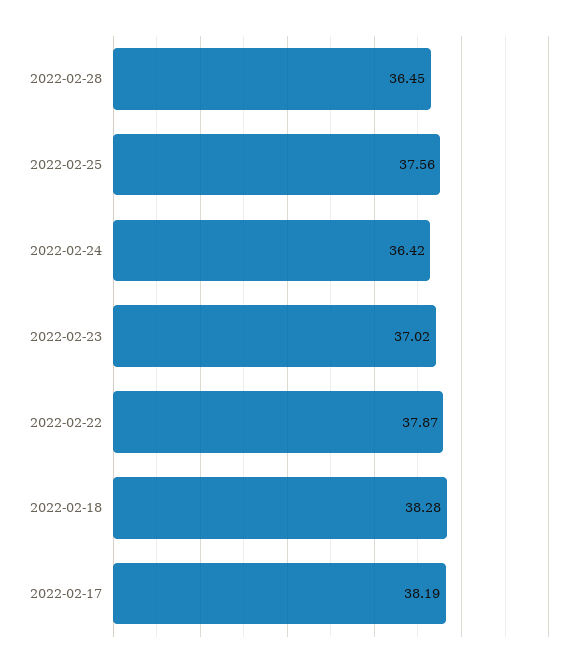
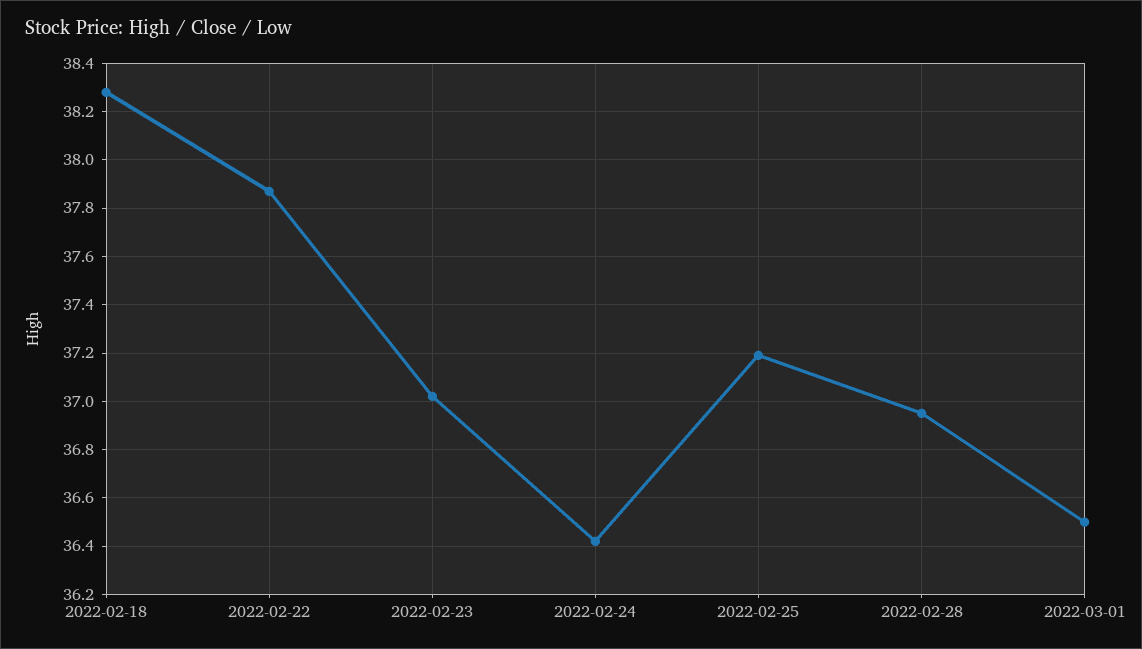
2022-02-28: 36.45 -> 36.95
2022-02-25: 37.56 -> 37.2
2022-02-17: 38.19 -> none
2022-03-01: none -> 36.5

